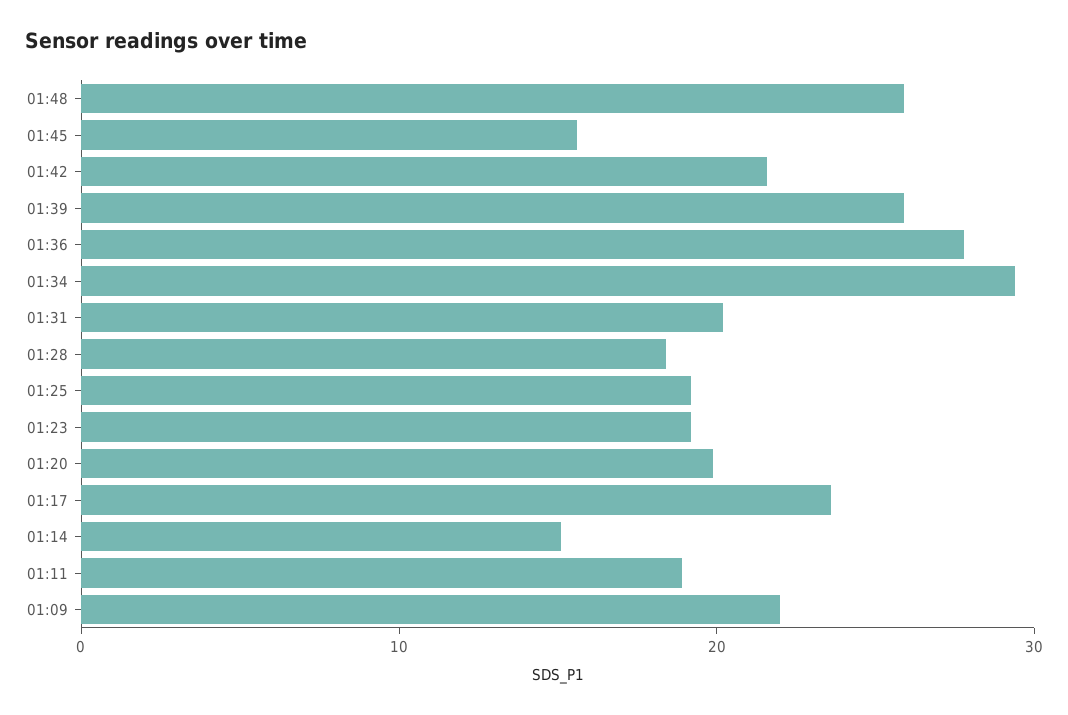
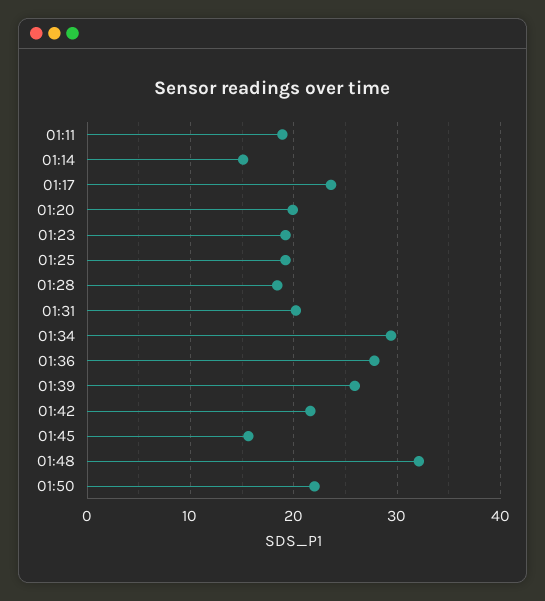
01:48: 26 -> 32
01:09: 22 -> none
01:50: none -> 22

